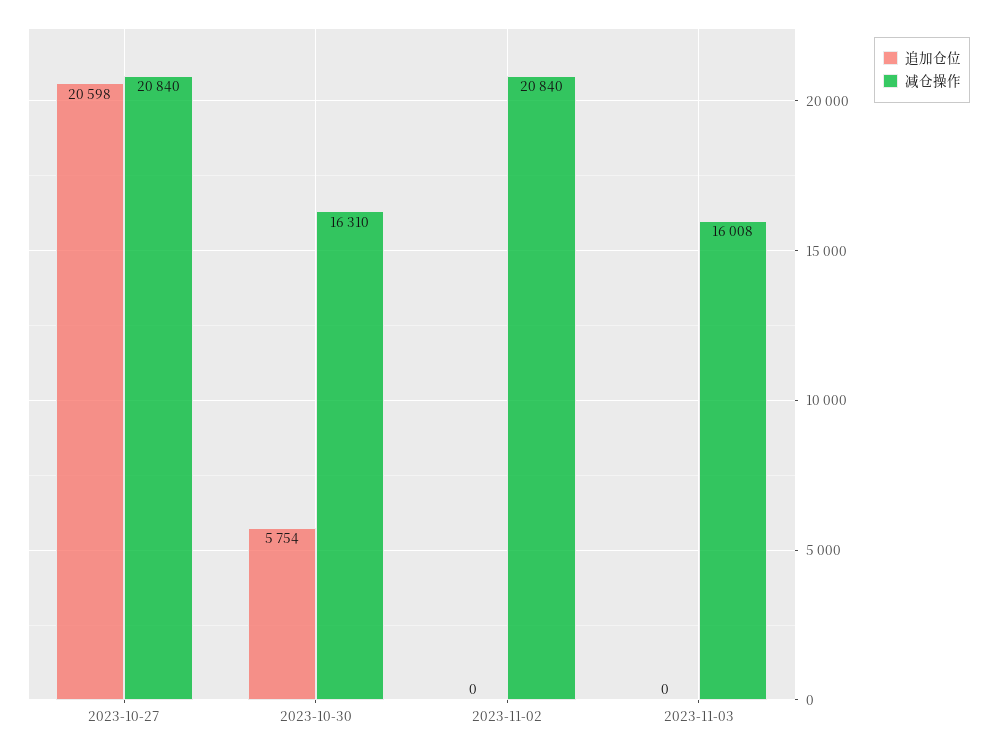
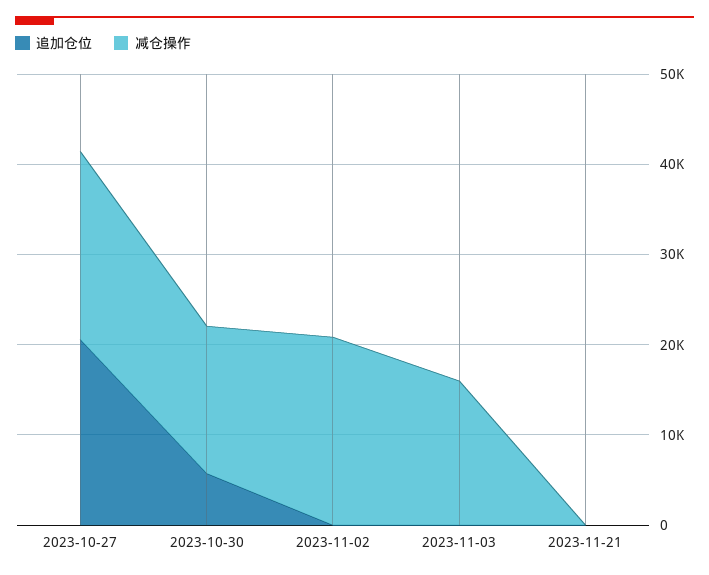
追加仓位, 2023-11-21: none -> 0
减仓操作, 2023-11-21: none -> 0

